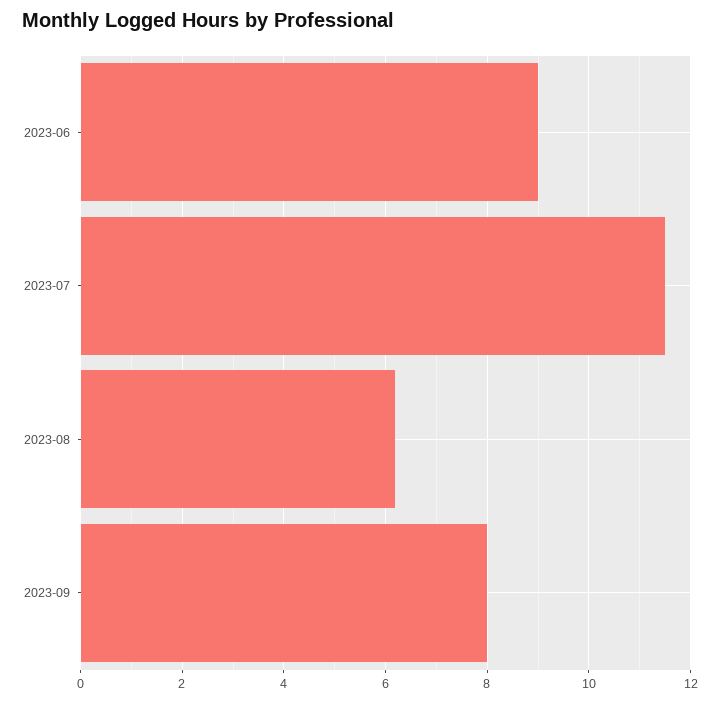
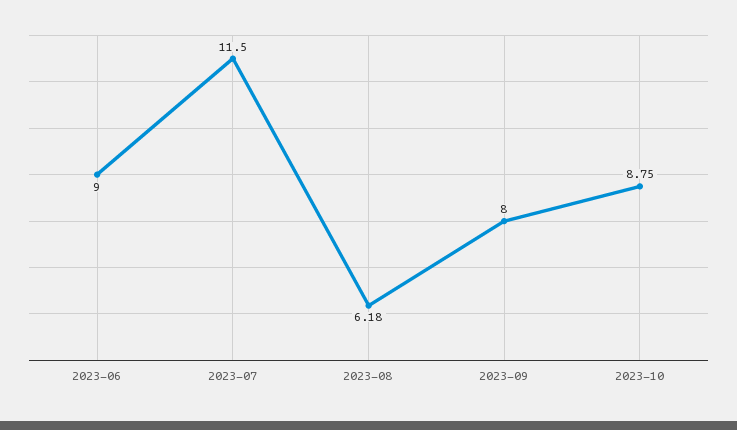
2023-10: none -> 8.75

